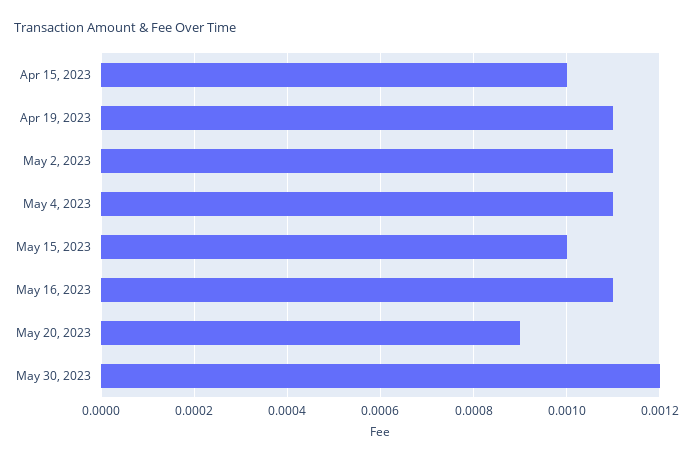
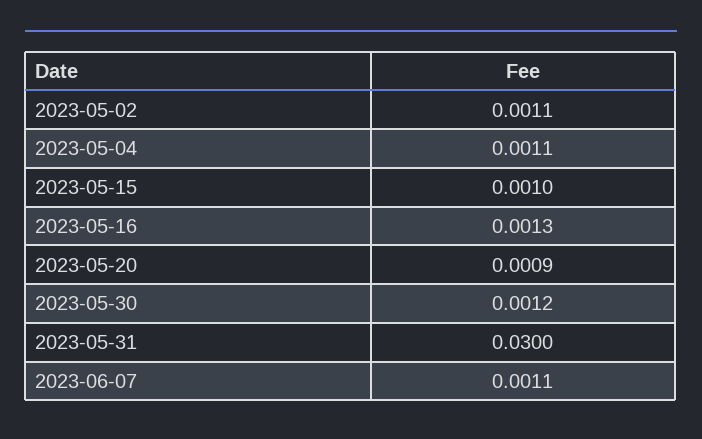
Apr 15, 2023: 0.001 -> none
Apr 19, 2023: 0.0011 -> none
May 16, 2023: 0.0011 -> 0.0013
2023-05-31: none -> 0.03
2023-06-07: none -> 0.0011

